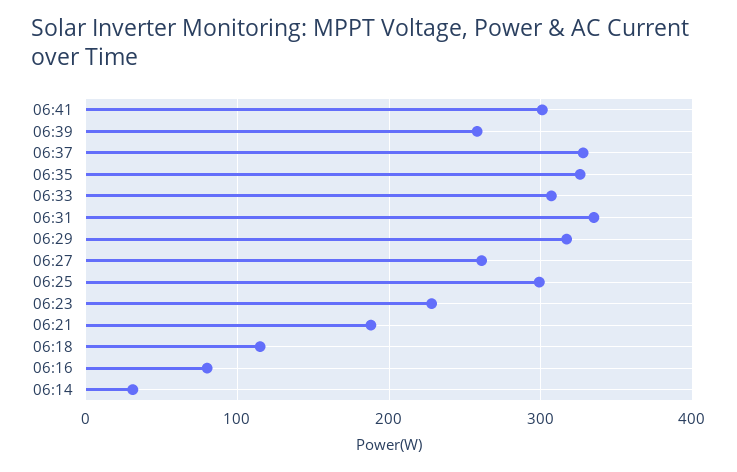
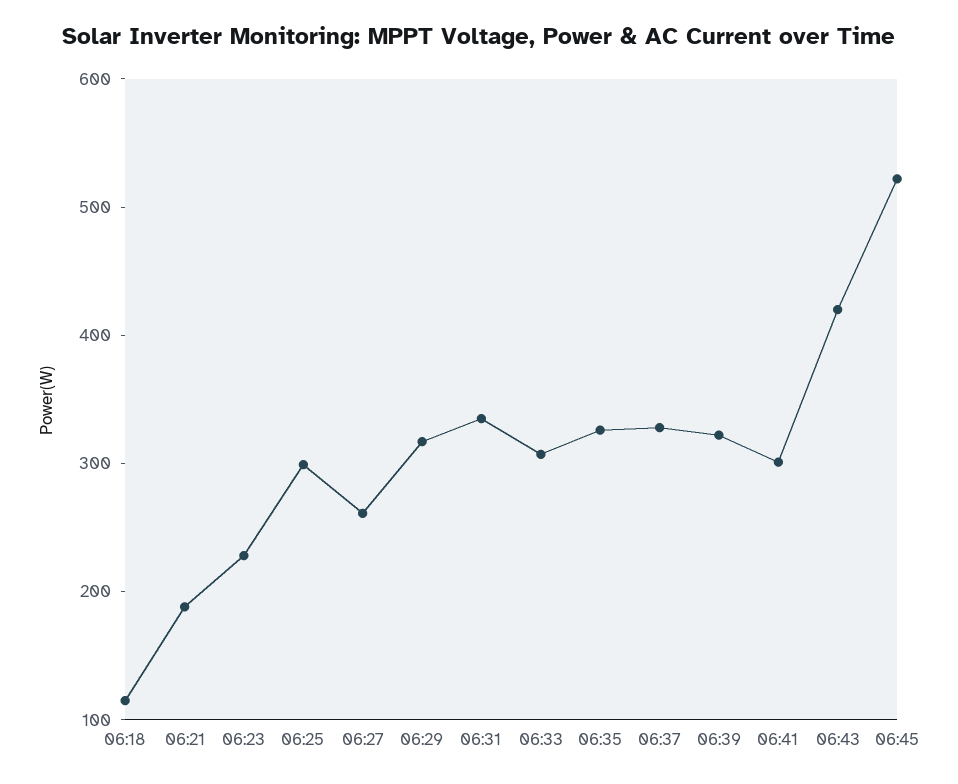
06:39: 260 -> 320
06:16: 80 -> none
06:14: 30 -> none
06:43: none -> 420
06:45: none -> 520

